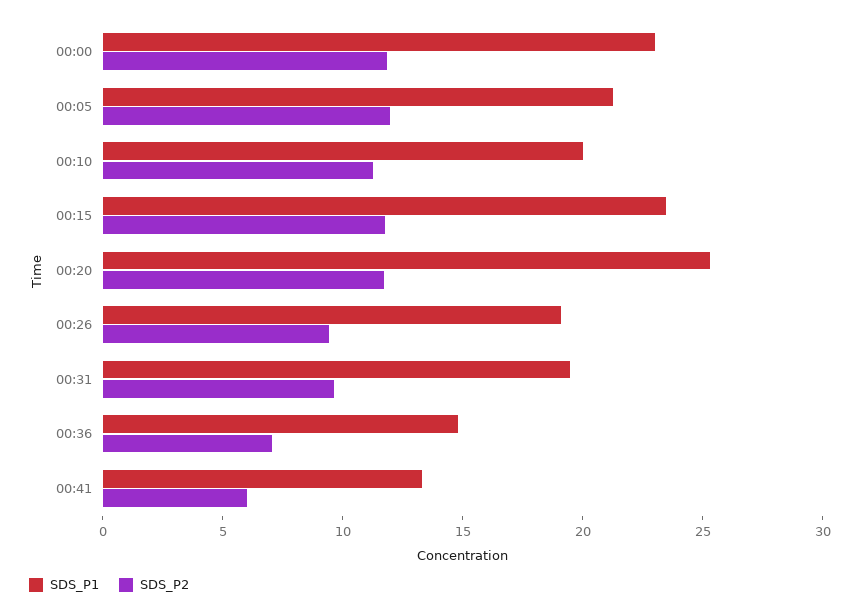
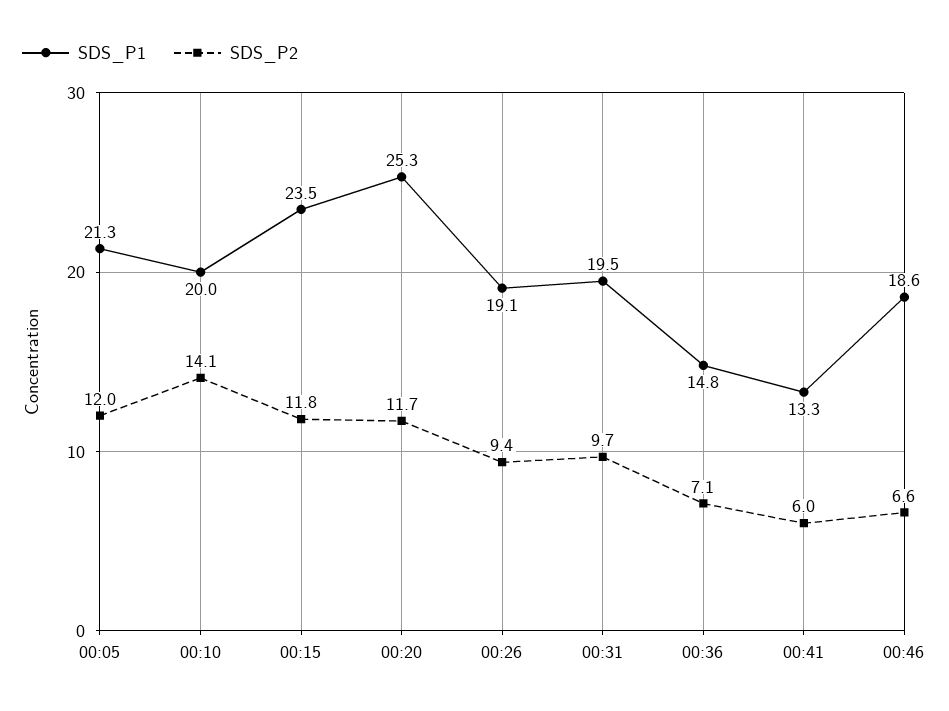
SDS_P1, 00:00: 23 -> none
SDS_P2, 00:00: 12 -> none
SDS_P2, 00:10: 11 -> 14.1
SDS_P1, 00:46: none -> 18.6
SDS_P2, 00:46: none -> 6.6

